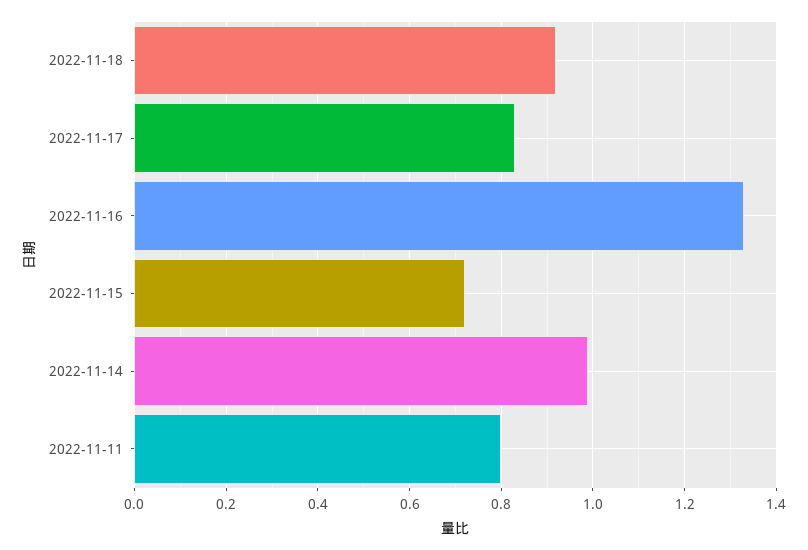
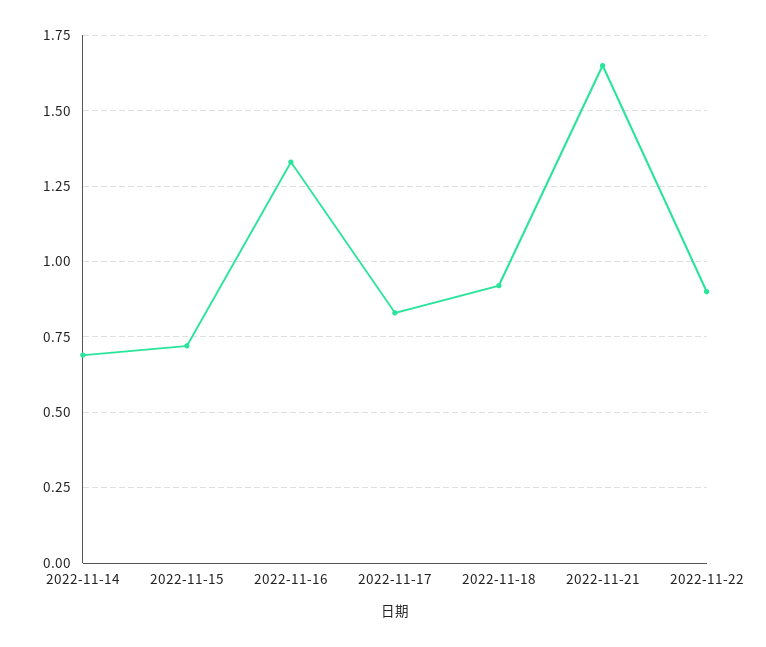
2022-11-14: 1 -> 0.7
2022-11-11: 0.8 -> none
2022-11-21: none -> 1.65
2022-11-22: none -> 0.9

